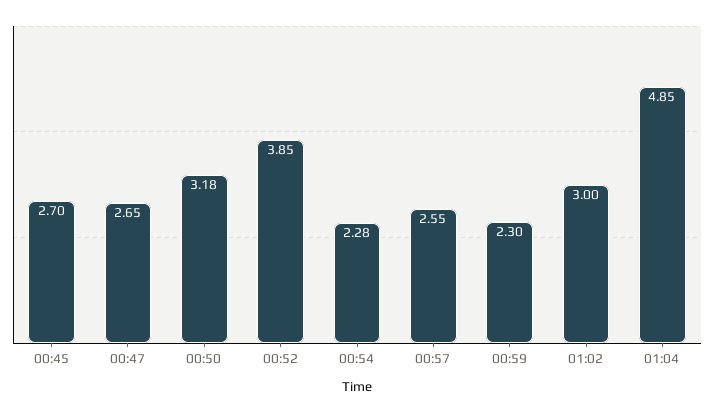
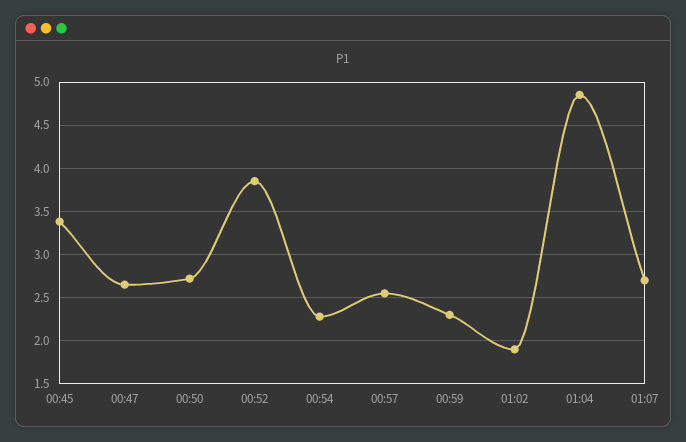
00:45: 2.7 -> 3.4
00:50: 3.18 -> 2.7
01:02: 3 -> 1.9
01:07: none -> 2.7

